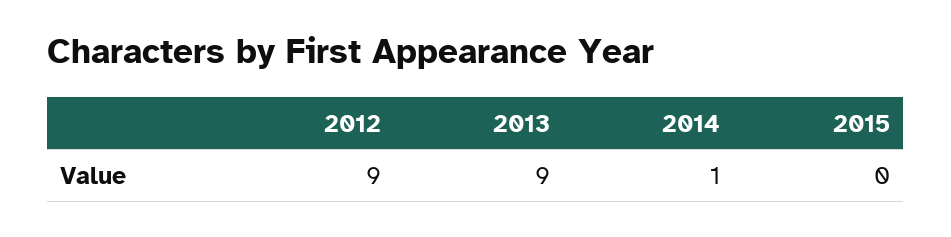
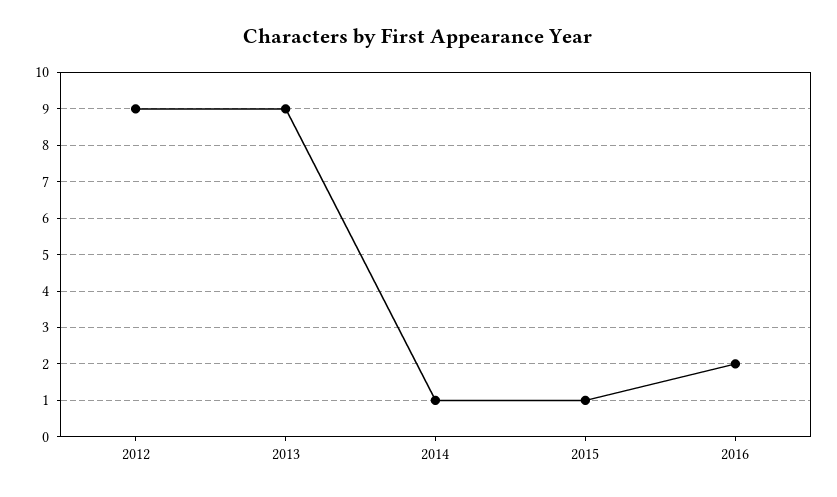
2015: 0 -> 1
2016: none -> 2

